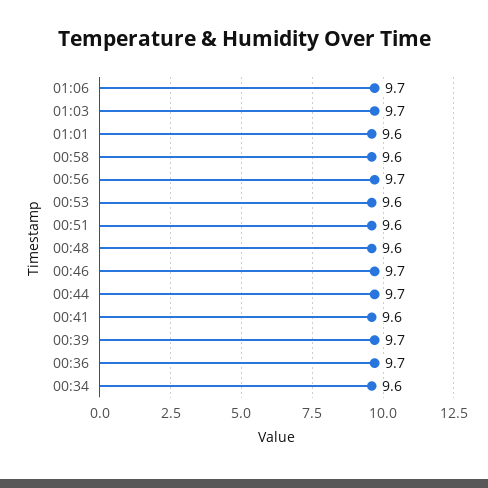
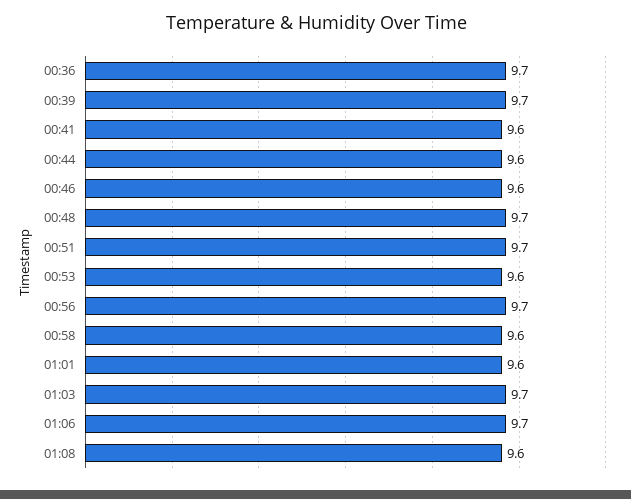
00:51: 9.6 -> 9.7
00:48: 9.6 -> 9.7
00:46: 9.7 -> 9.6
00:44: 9.7 -> 9.6
00:34: 9.6 -> none
01:08: none -> 9.6

